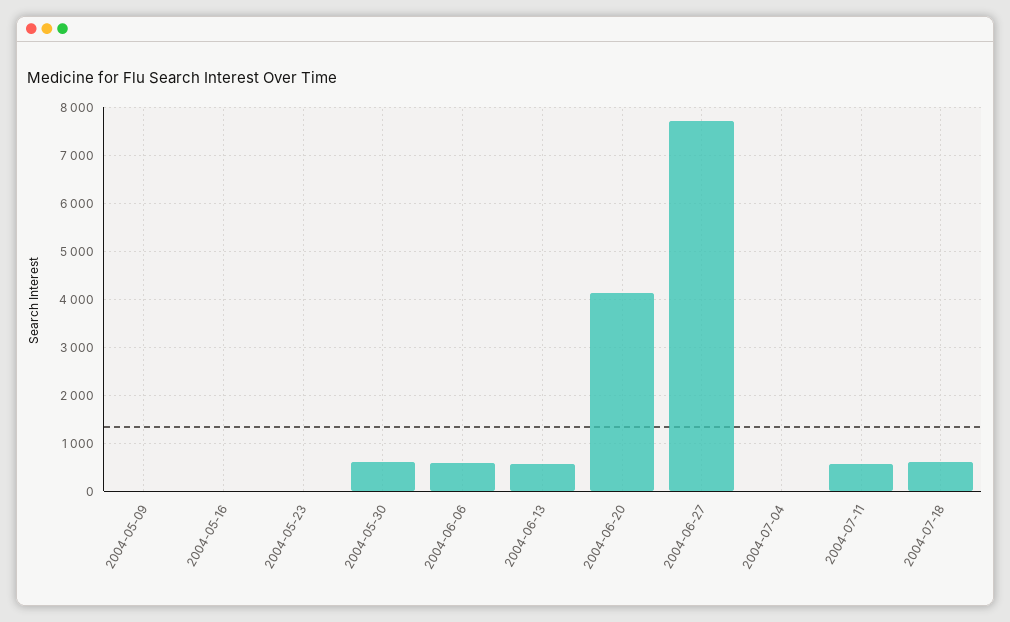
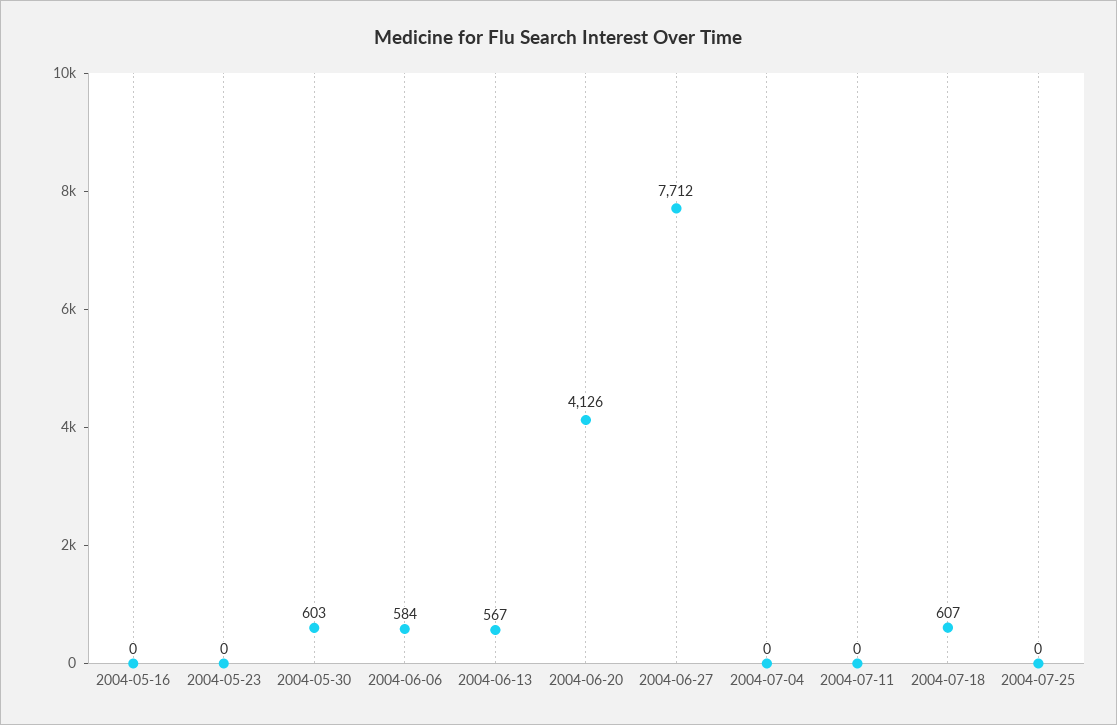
2004-05-09: 0 -> none
2004-07-11: 600 -> 0
2004-07-25: none -> 0

